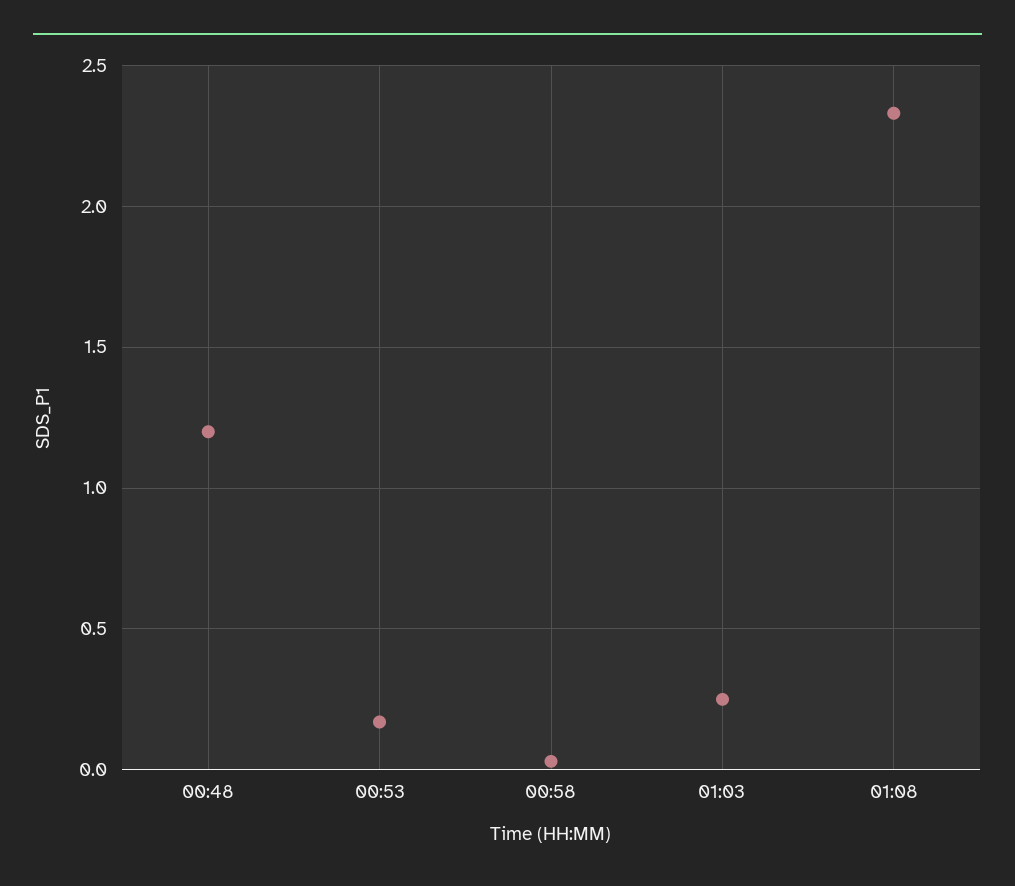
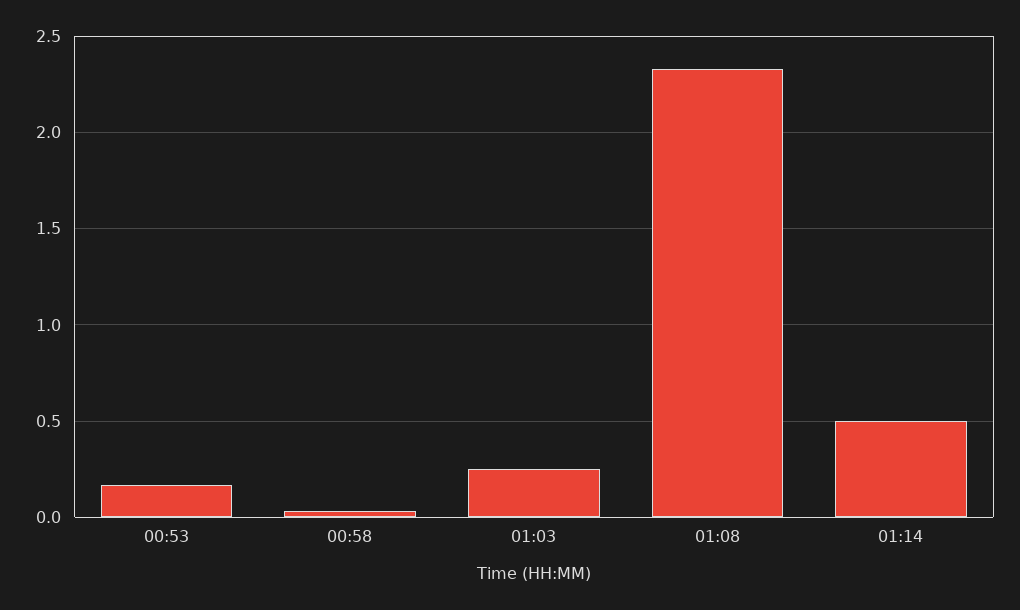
00:48: 1.2 -> none
01:14: none -> 0.5

